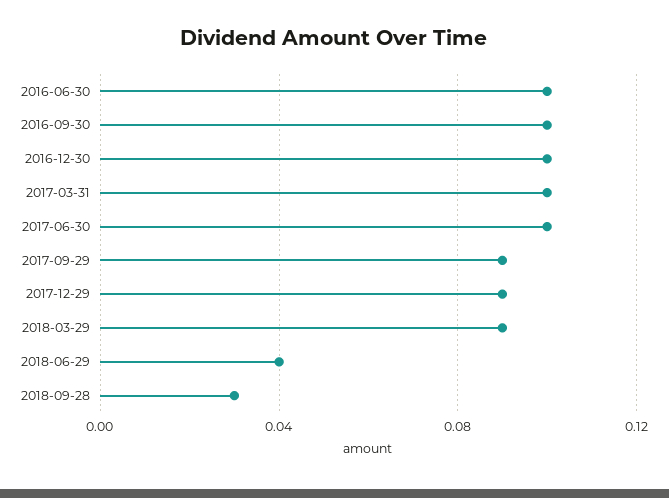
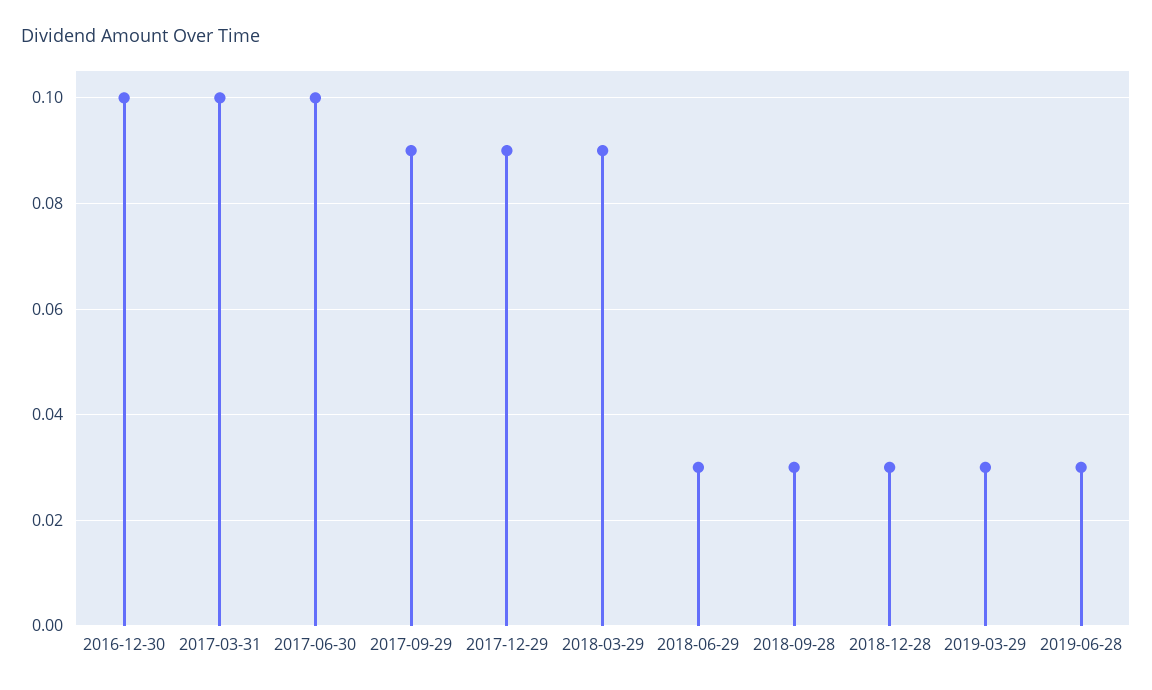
2016-06-30: 0.1 -> none
2016-09-30: 0.1 -> none
2018-06-29: 0.04 -> 0.03
2018-12-28: none -> 0.03
2019-03-29: none -> 0.03
2019-06-28: none -> 0.03

